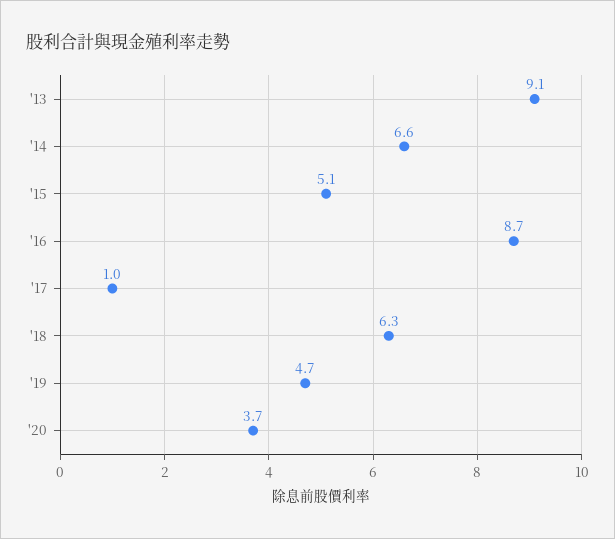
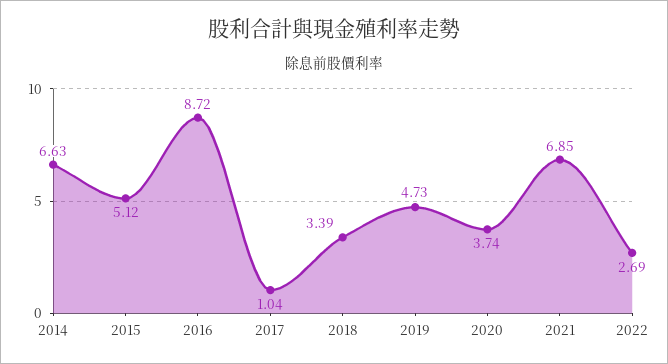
'13: 9.1 -> none
'18: 6.3 -> 3.39
2021: none -> 6.85
2022: none -> 2.69

